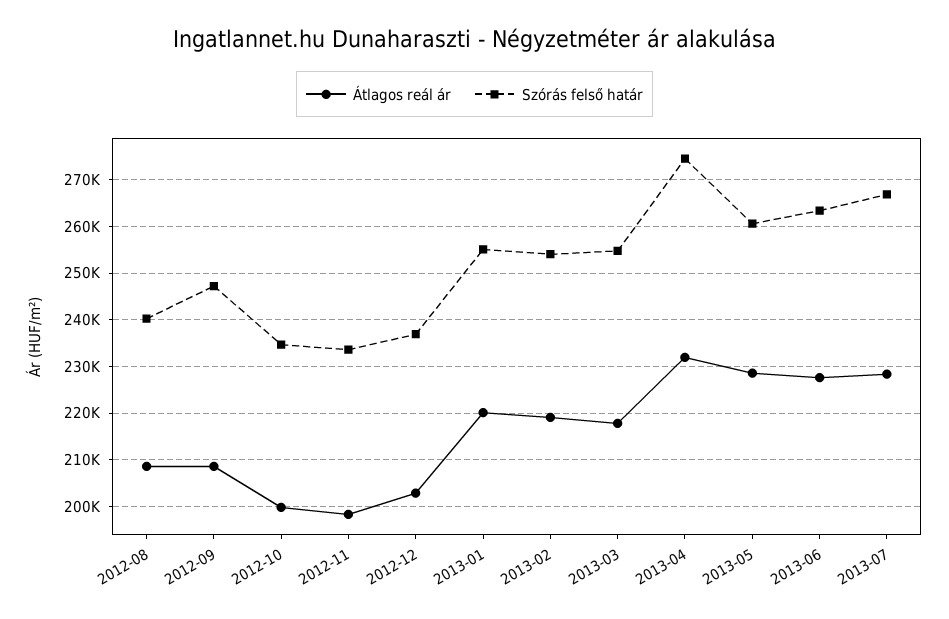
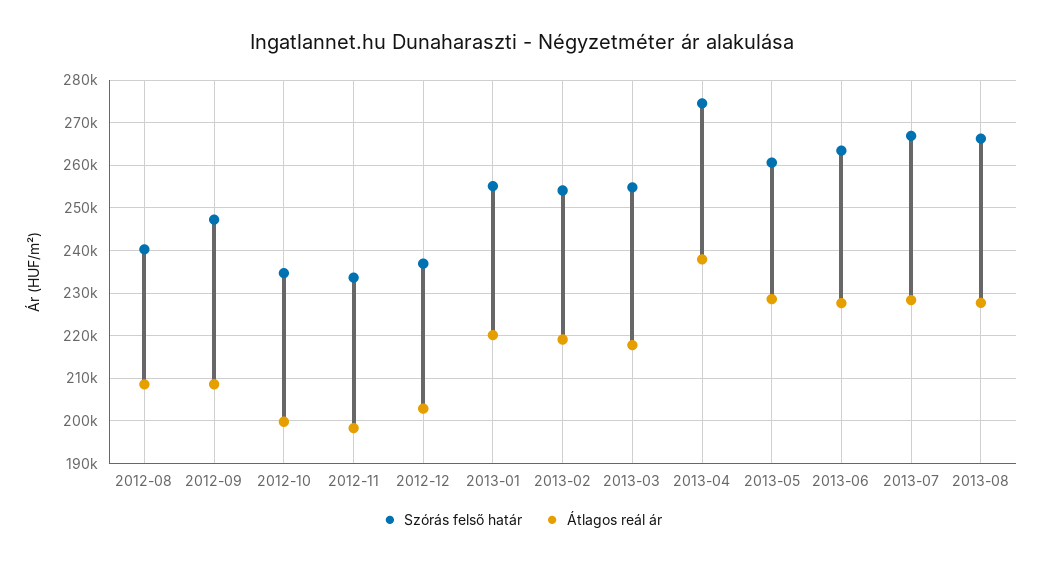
Átlagos reál ár, 2013-04: 232000 -> 238000
Szórás felső határ, 2013-08: none -> 266000
Átlagos reál ár, 2013-08: none -> 228000

